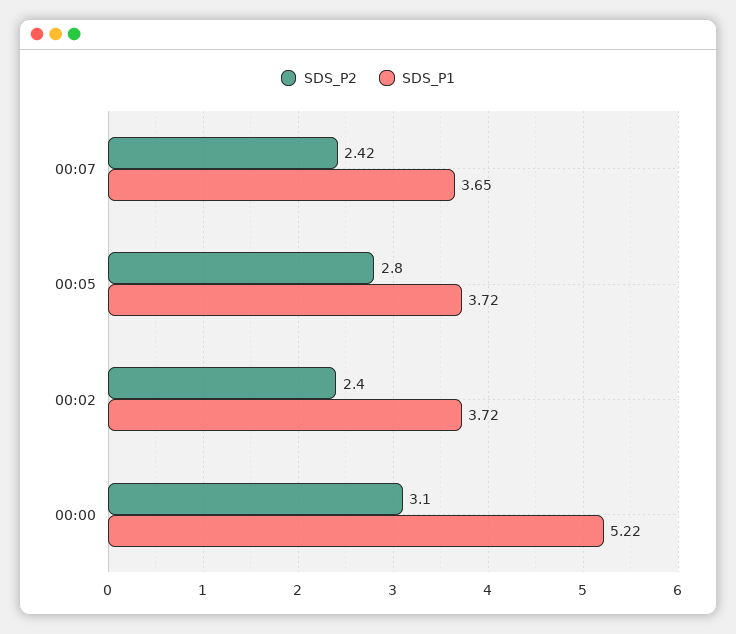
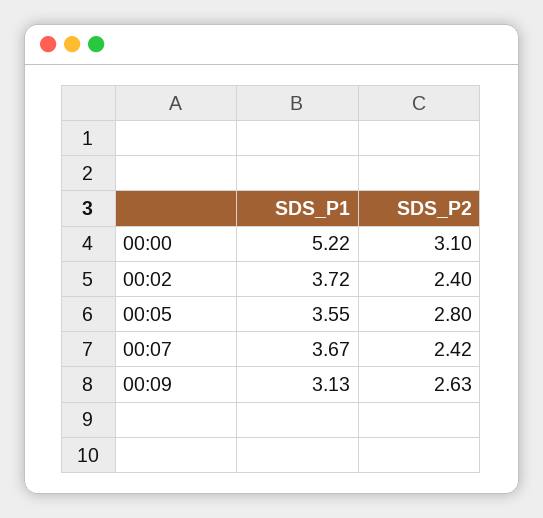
SDS_P1, 00:07: 3.65 -> 3.67
SDS_P1, 00:05: 3.72 -> 3.55
SDS_P1, 00:09: none -> 3.13
SDS_P2, 00:09: none -> 2.63

